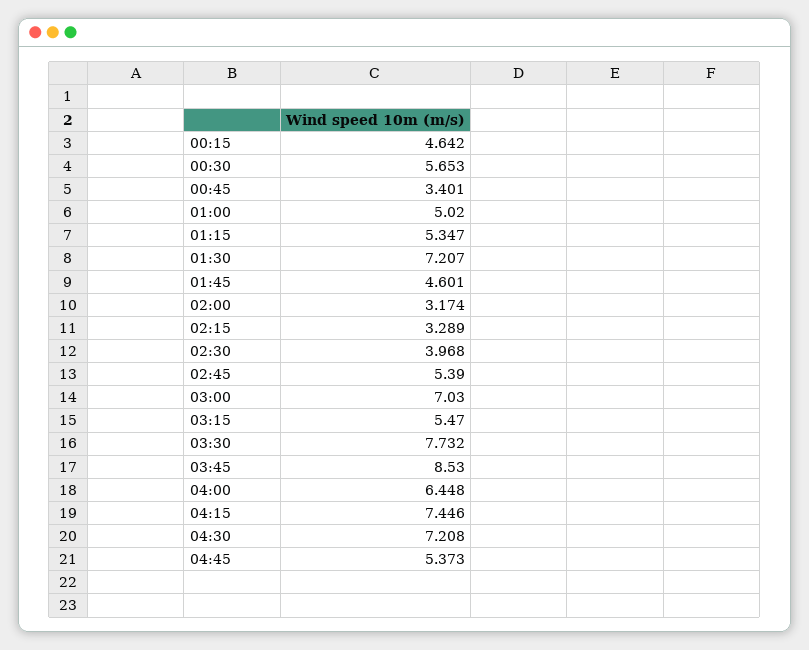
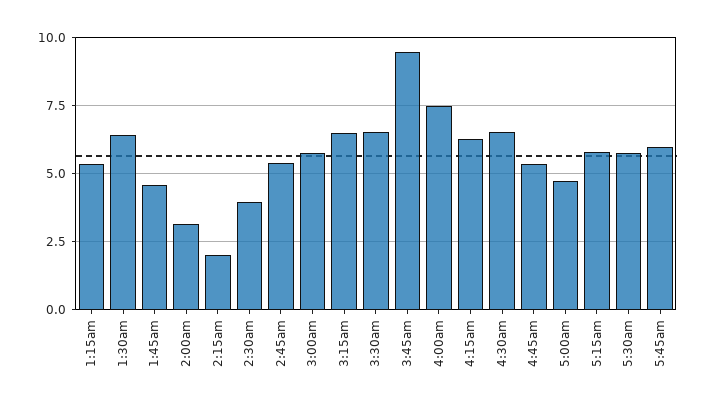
00:15: 4.642 -> none
00:30: 5.653 -> none
00:45: 3.401 -> none
01:00: 5.02 -> none
01:30: 7.207 -> 6.5
02:15: 3.289 -> 2
03:00: 7.03 -> 5.75
03:15: 5.47 -> 6.5
03:30: 7.732 -> 6.5
03:45: 8.53 -> 9.5
04:00: 6.448 -> 7.5
04:15: 7.446 -> 6.25
04:30: 7.208 -> 6.5
5:00am: none -> 4.75
5:15am: none -> 5.75
5:30am: none -> 5.75
5:45am: none -> 6

